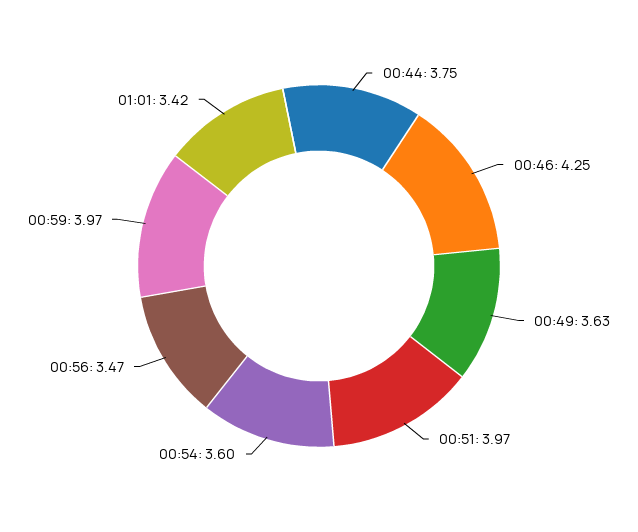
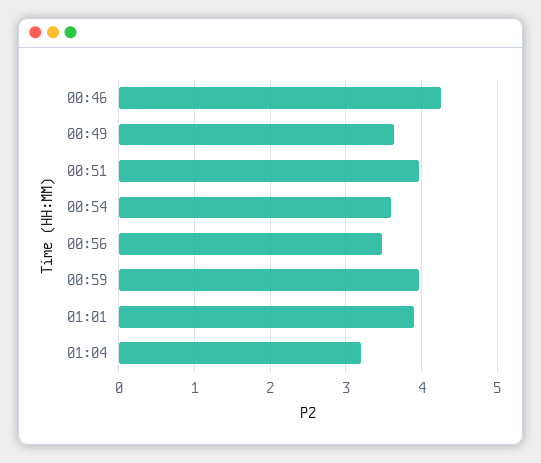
00:44: 3.75 -> none
01:01: 3.42 -> 3.9
01:04: none -> 3.2

